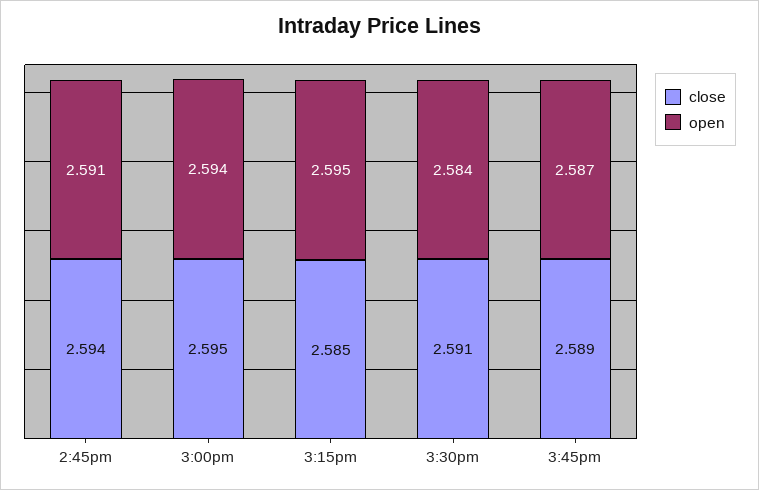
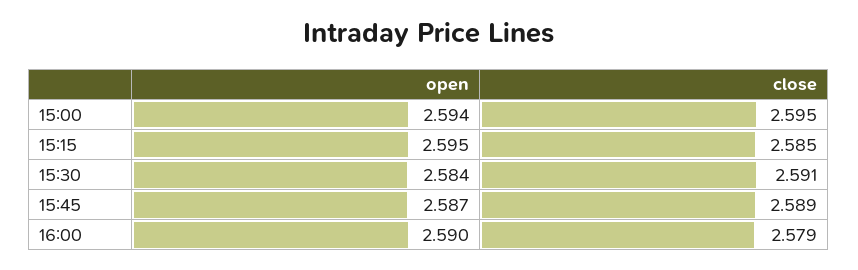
close, 2:45pm: 2.594 -> none
open, 2:45pm: 2.591 -> none
open, 16:00: none -> 2.59
close, 16:00: none -> 2.579

